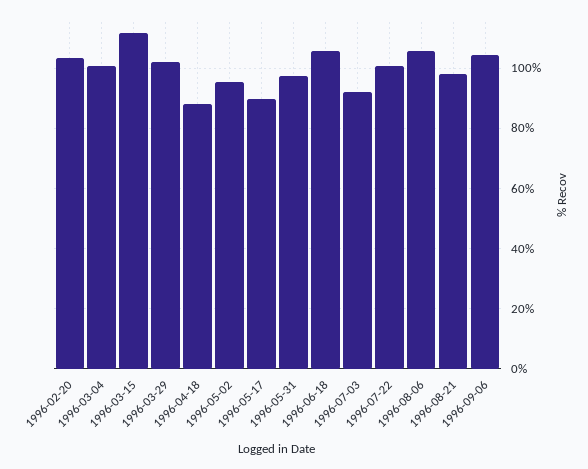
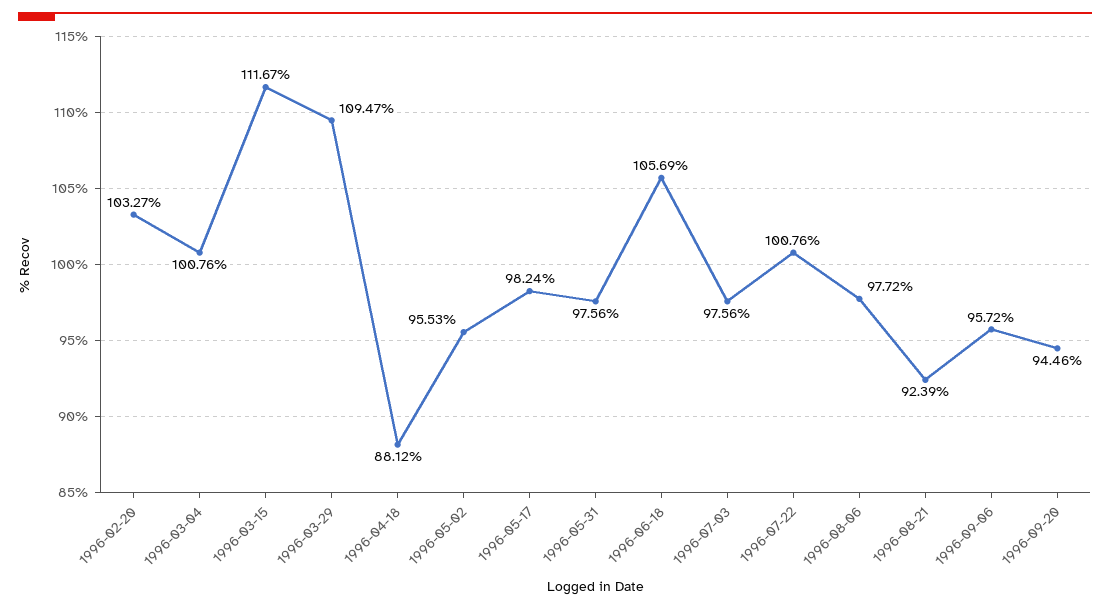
1996-03-29: 102 -> 109.47
1996-05-17: 90 -> 98.24
1996-07-03: 92 -> 97.56
1996-08-06: 106 -> 97.72
1996-08-21: 98 -> 92.39
1996-09-06: 104 -> 95.72
1996-09-20: none -> 94.46

